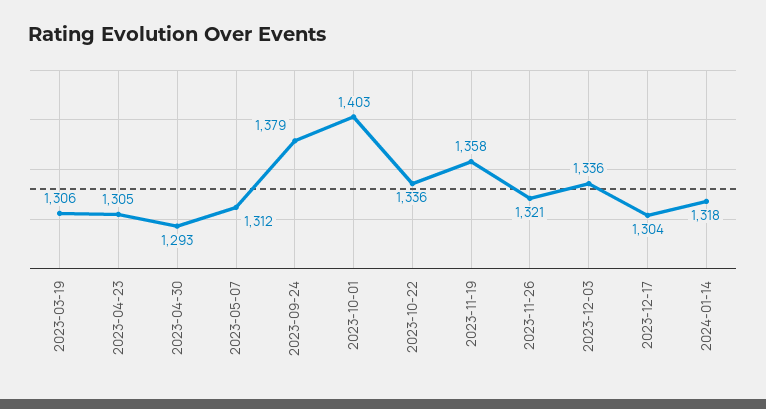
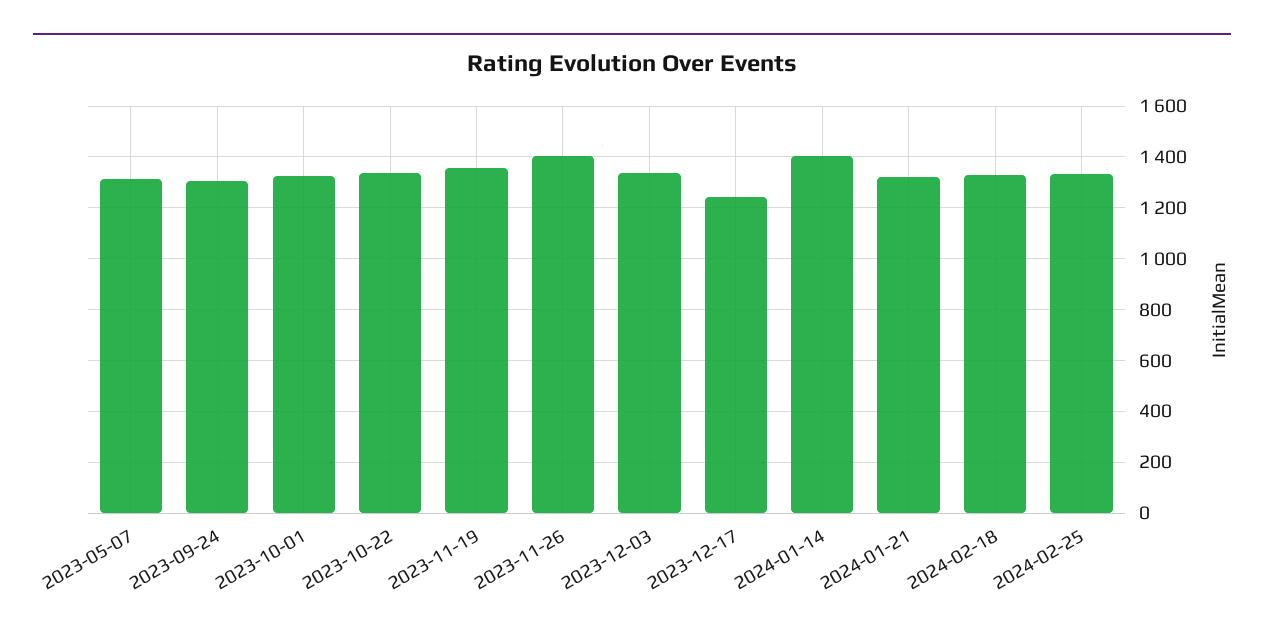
2023-03-19: 1306 -> none
2023-04-23: 1305 -> none
2023-04-30: 1293 -> none
2023-09-24: 1379 -> 1300
2023-10-01: 1403 -> 1325
2023-11-26: 1321 -> 1400
2023-12-17: 1304 -> 1250
2024-01-14: 1318 -> 1400
2024-01-21: none -> 1325
2024-02-18: none -> 1325
2024-02-25: none -> 1325

